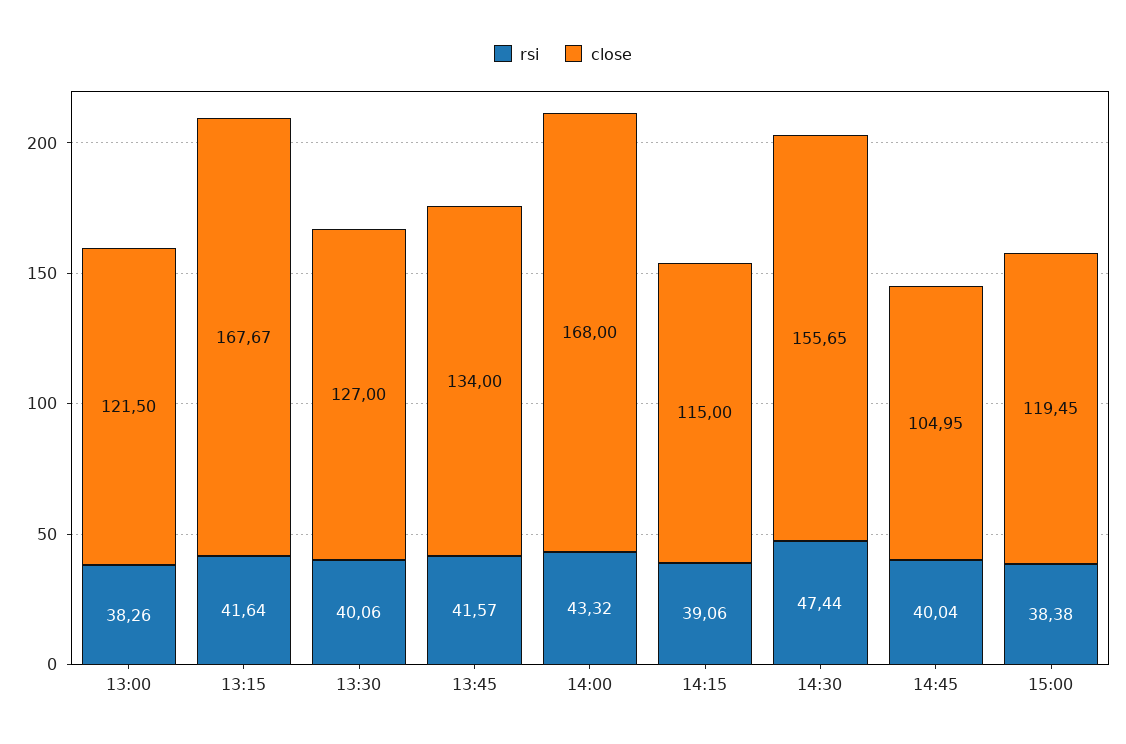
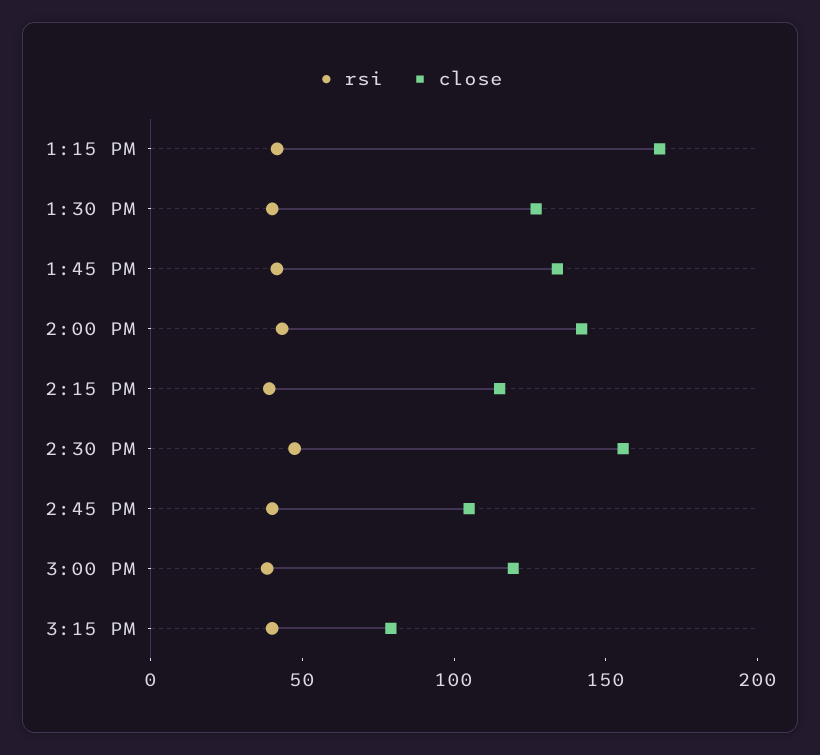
rsi, 13:00: 38.26 -> none
close, 13:00: 121.5 -> none
close, 14:00: 168 -> 140
rsi, 3:15 PM: none -> 40
close, 3:15 PM: none -> 80

